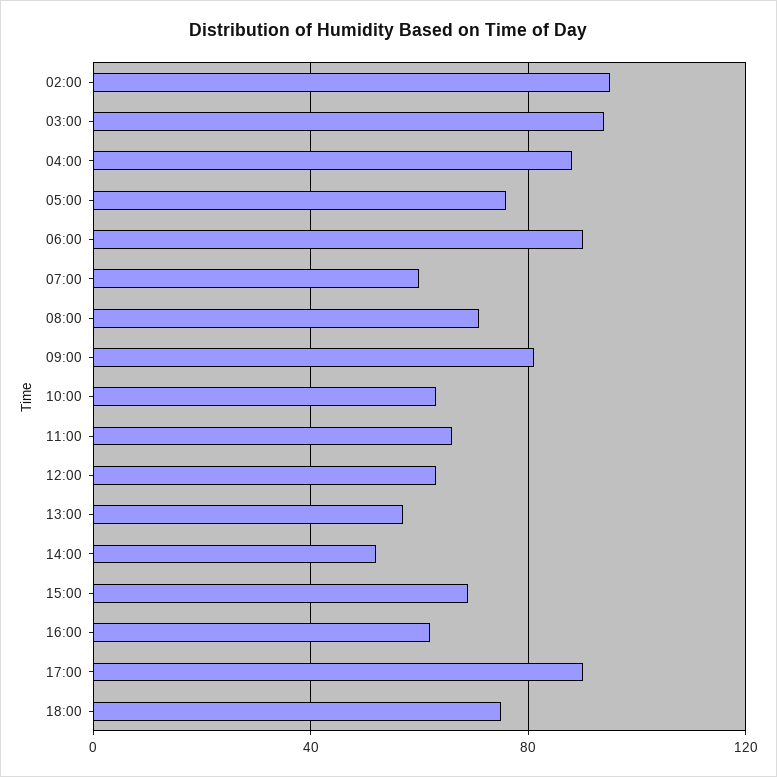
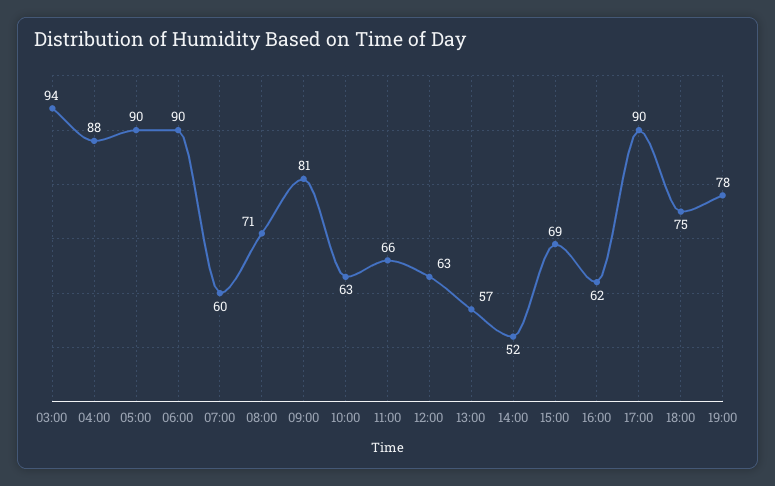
02:00: 95 -> none
05:00: 75 -> 90
19:00: none -> 78

